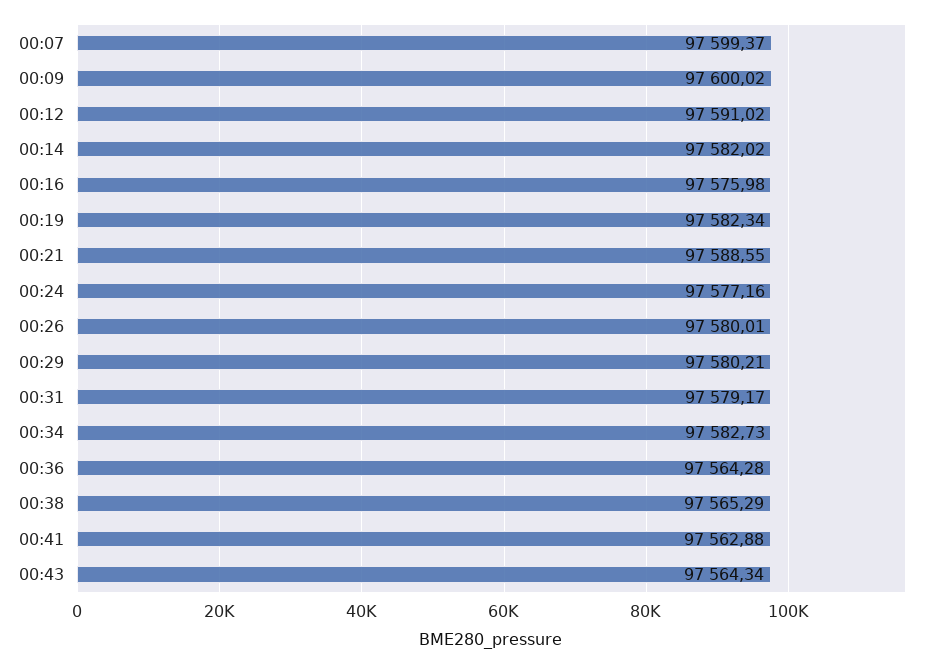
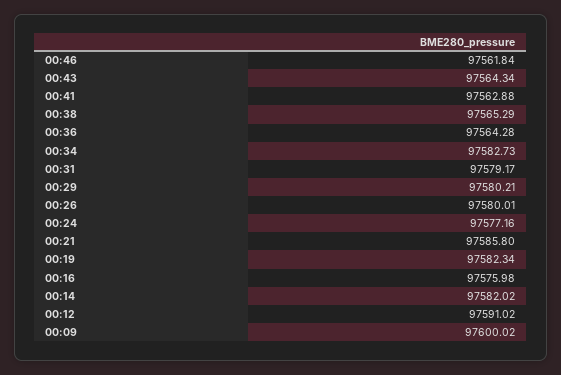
00:07: 97599.37 -> none
00:21: 97588.55 -> 97585.8
00:46: none -> 97561.84

